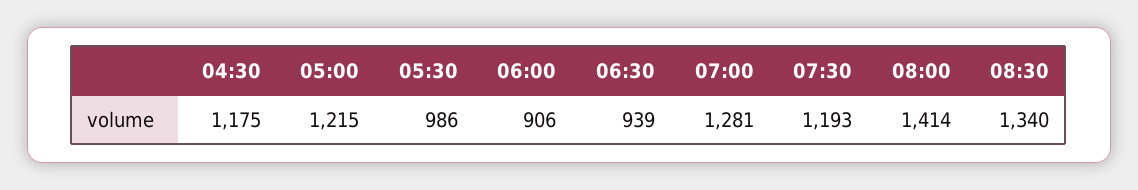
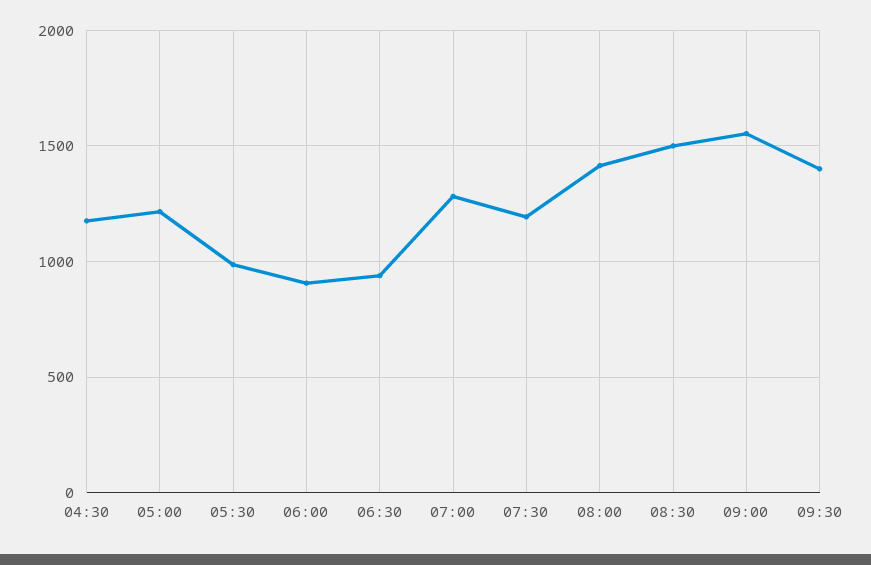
08:30: 1340 -> 1500
09:00: none -> 1550
09:30: none -> 1400

